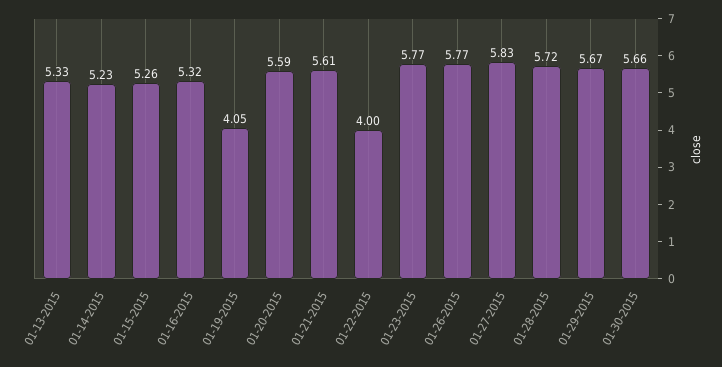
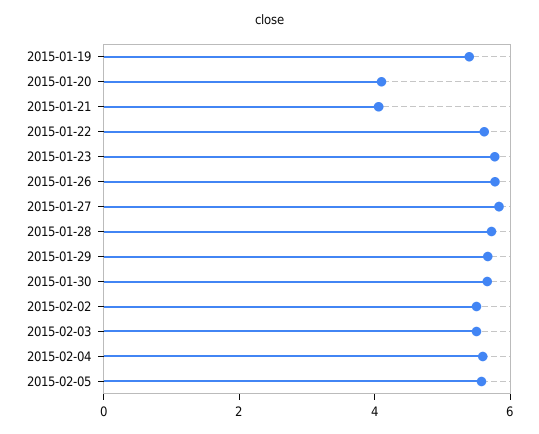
01-13-2015: 5.33 -> none
01-14-2015: 5.23 -> none
01-15-2015: 5.26 -> none
01-16-2015: 5.32 -> none
01-19-2015: 4.05 -> 5.5
01-20-2015: 5.59 -> 4
01-21-2015: 5.61 -> 4
01-22-2015: 4 -> 5.5
2015-02-02: none -> 5.5
2015-02-03: none -> 5.5
2015-02-04: none -> 5.5
2015-02-05: none -> 5.5

